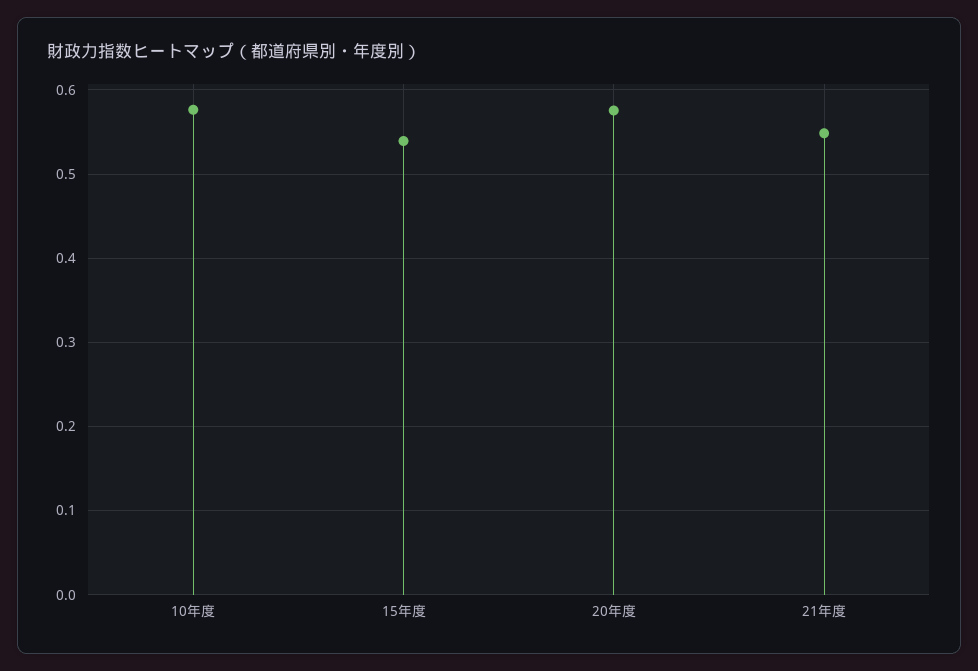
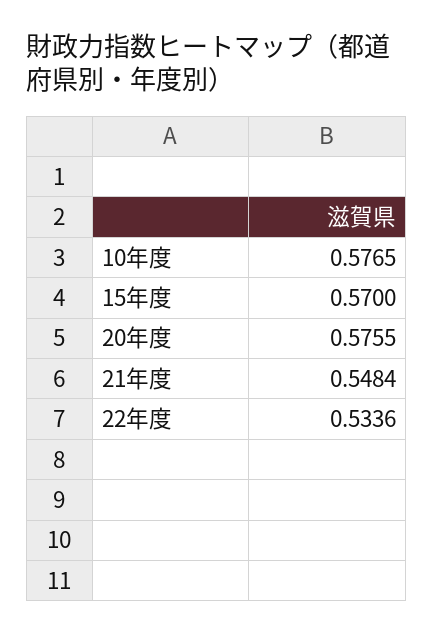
15年度: 0.54 -> 0.57
22年度: none -> 0.5336

